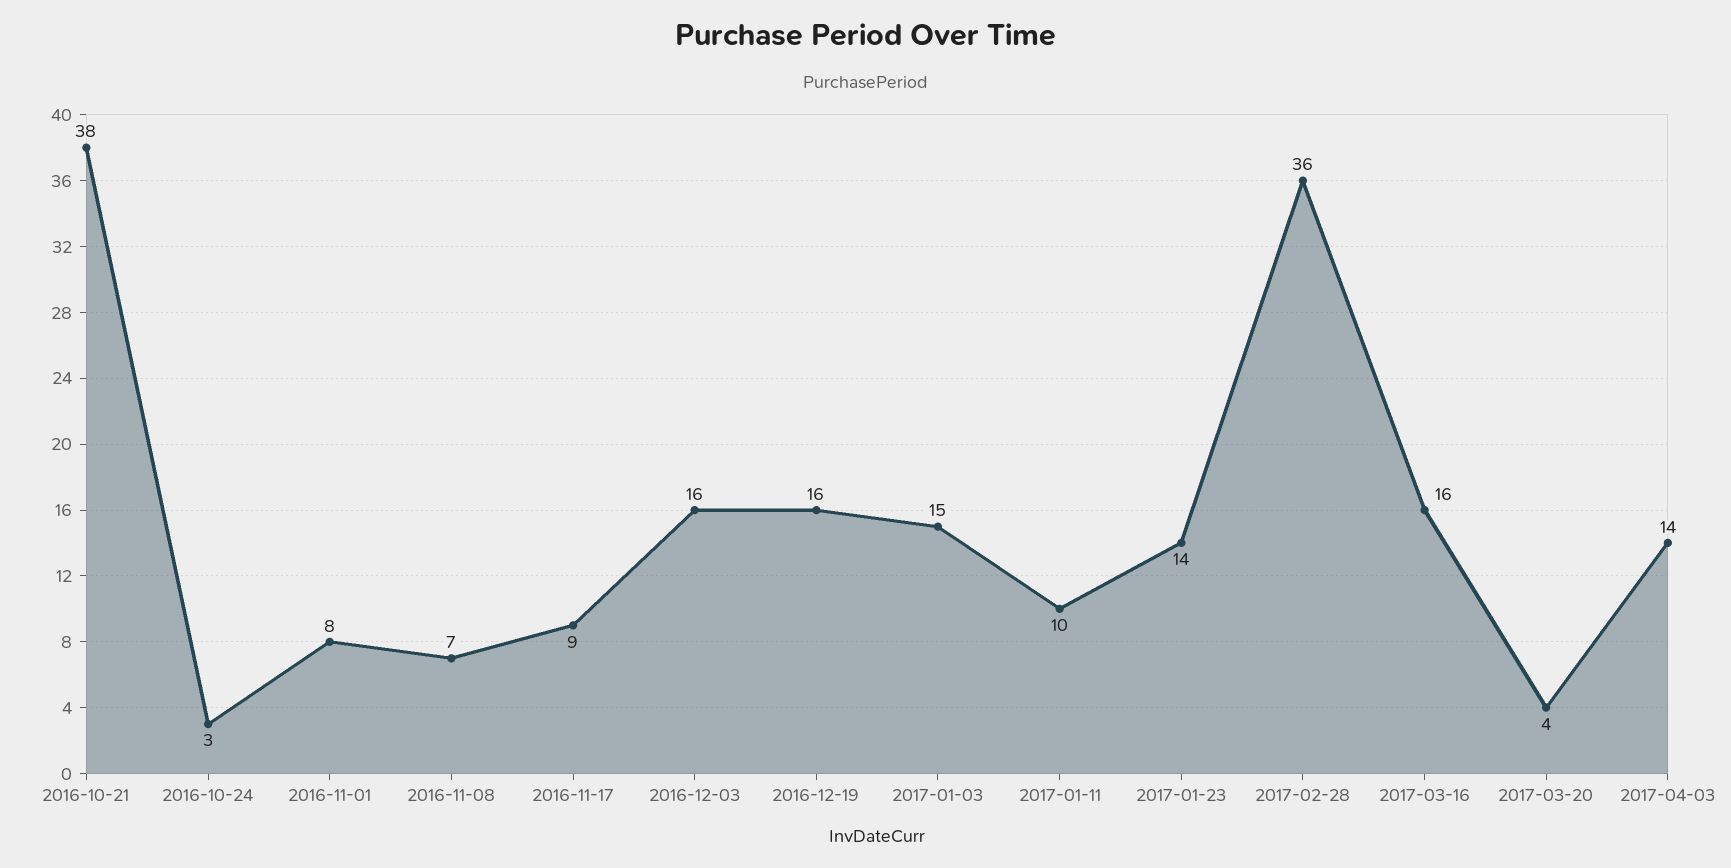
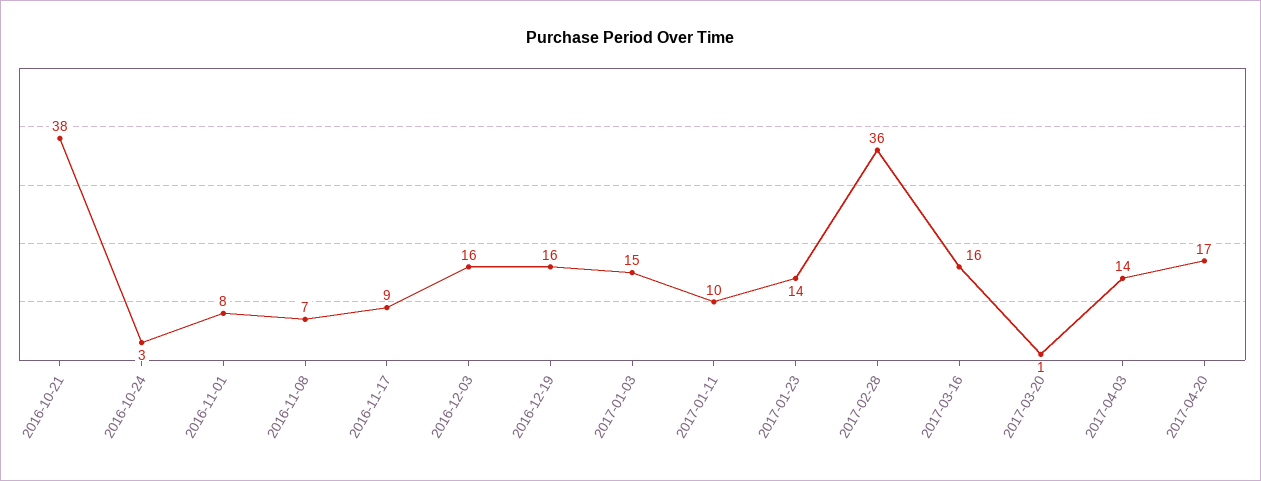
2017-03-20: 4 -> 1
2017-04-20: none -> 17

